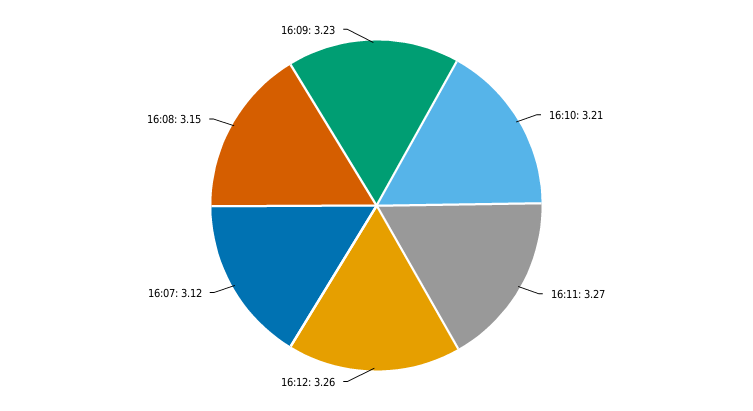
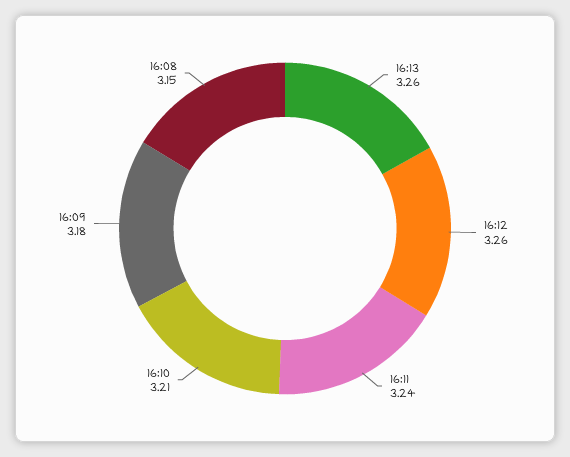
16:11: 3.27 -> 3.24
16:07: 3.12 -> none
16:09: 3.23 -> 3.18
16:13: none -> 3.26

